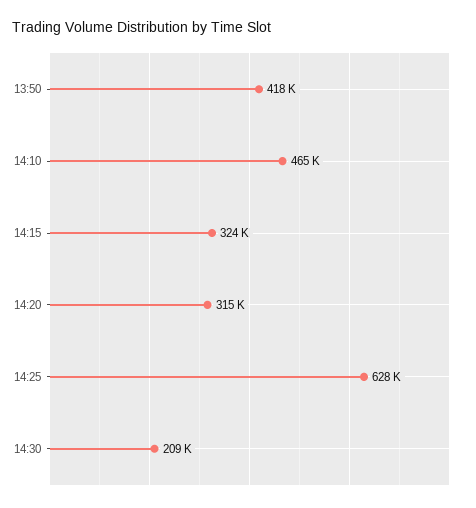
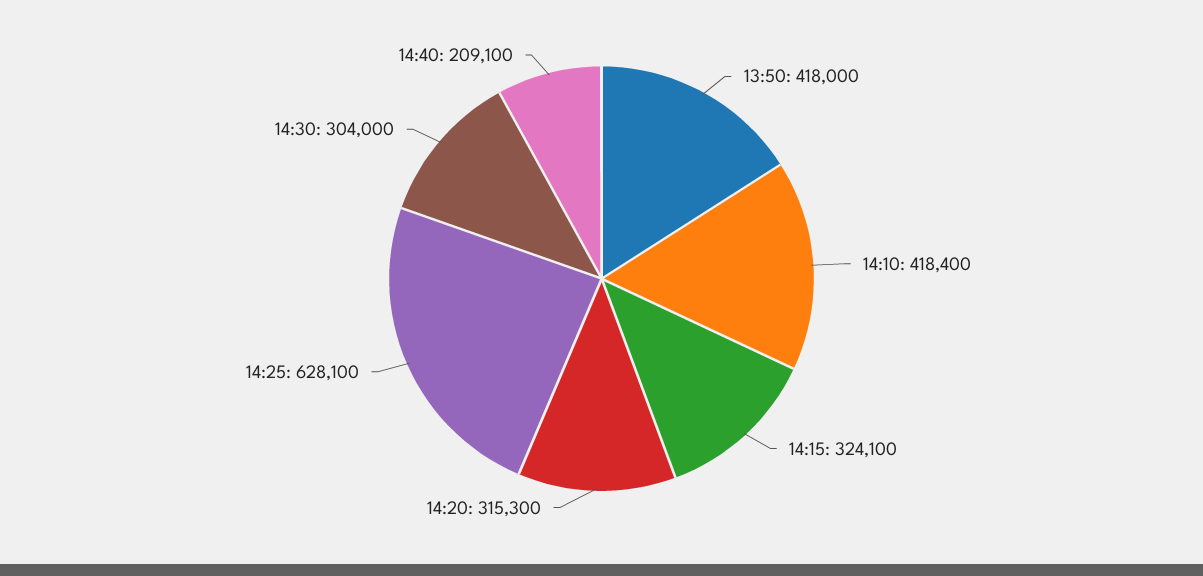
14:10: 465000 -> 418400
14:30: 209000 -> 304000
14:40: none -> 209100

